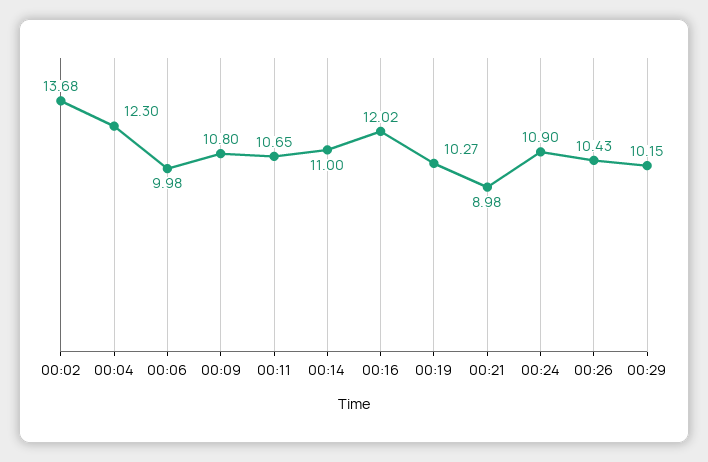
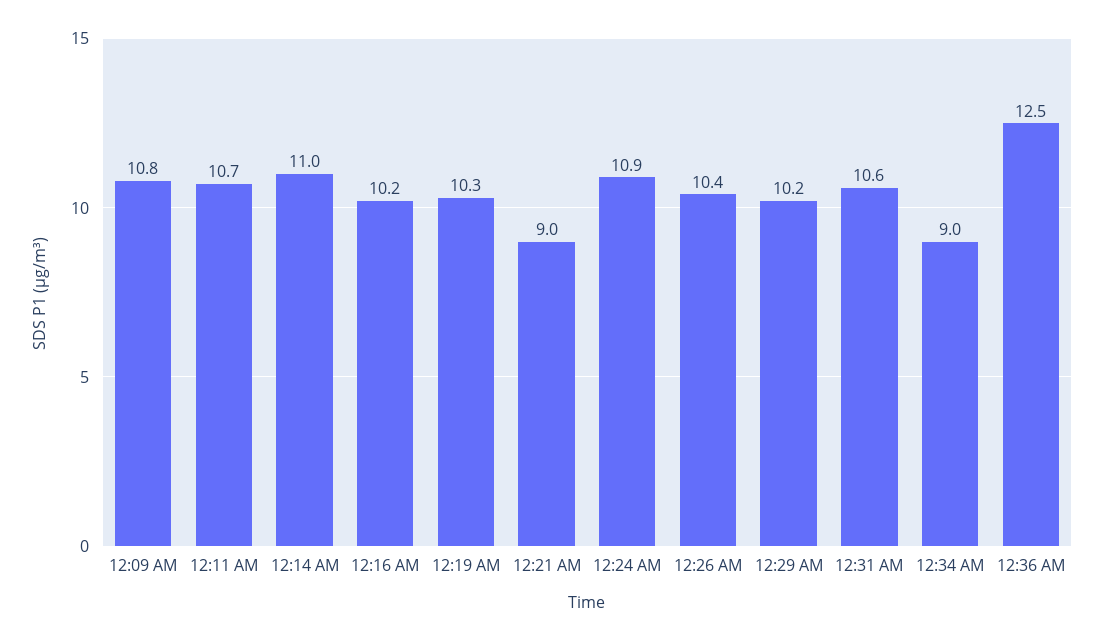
00:02: 13.68 -> none
00:04: 12.3 -> none
00:06: 9.98 -> none
00:16: 12.02 -> 10.2
12:31 AM: none -> 10.6
12:34 AM: none -> 9
12:36 AM: none -> 12.5

